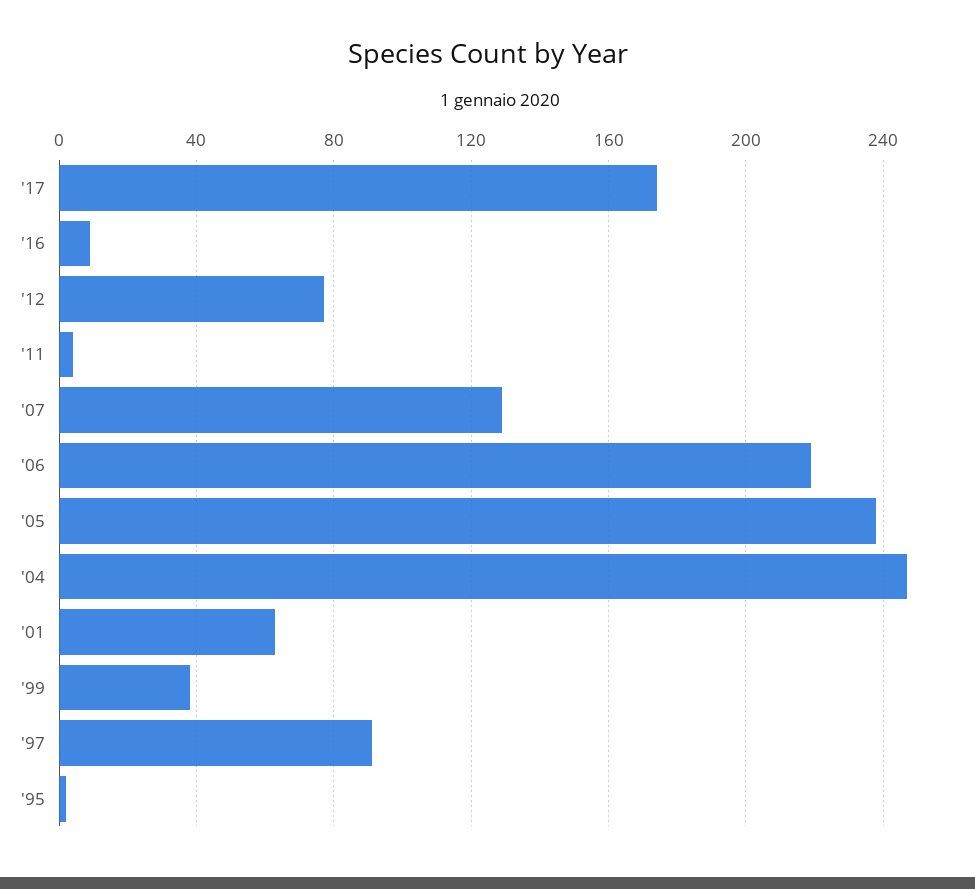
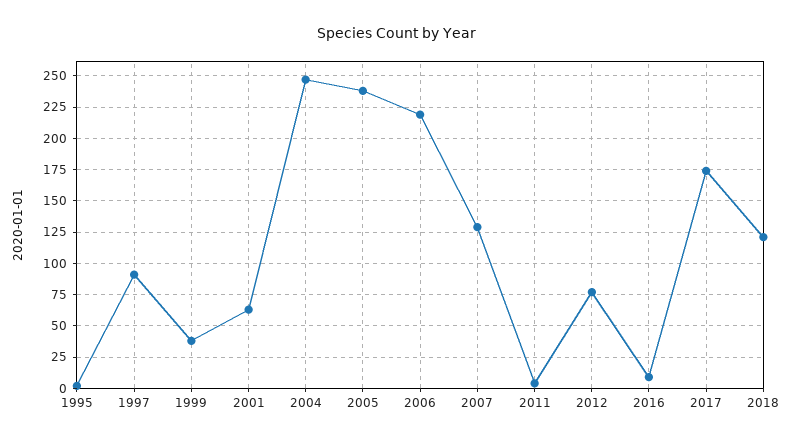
2018: none -> 120

